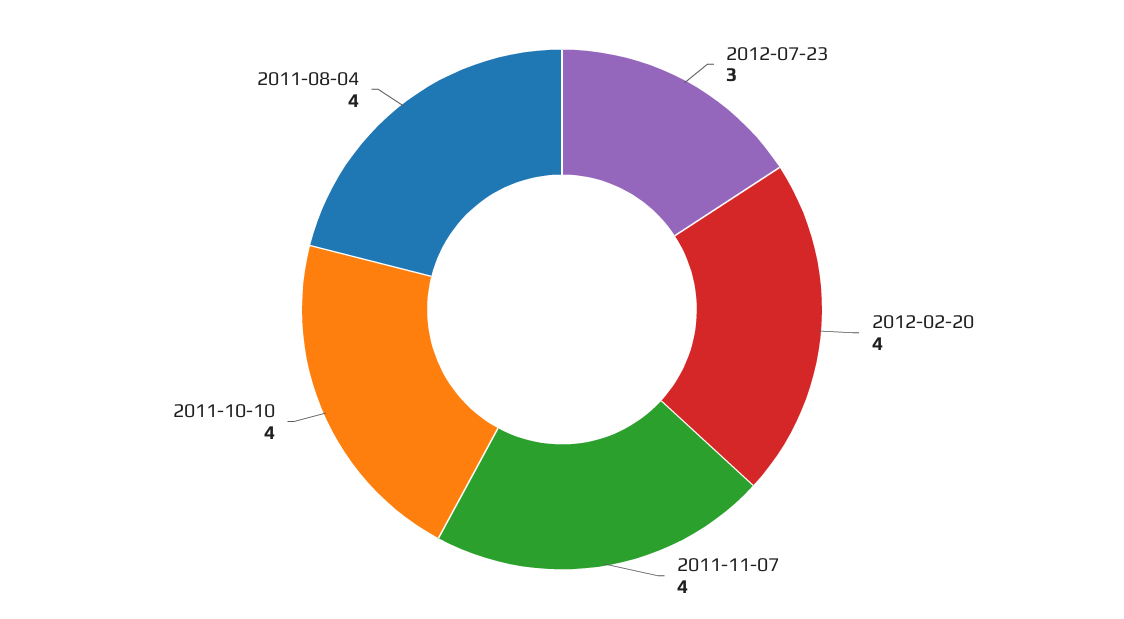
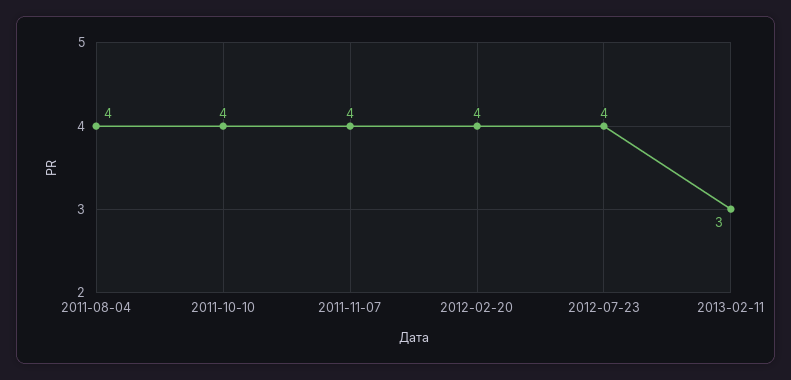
2012-07-23: 3 -> 4
2013-02-11: none -> 3

